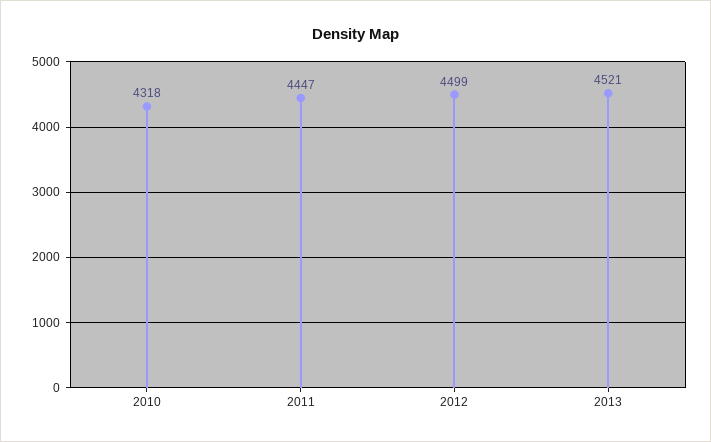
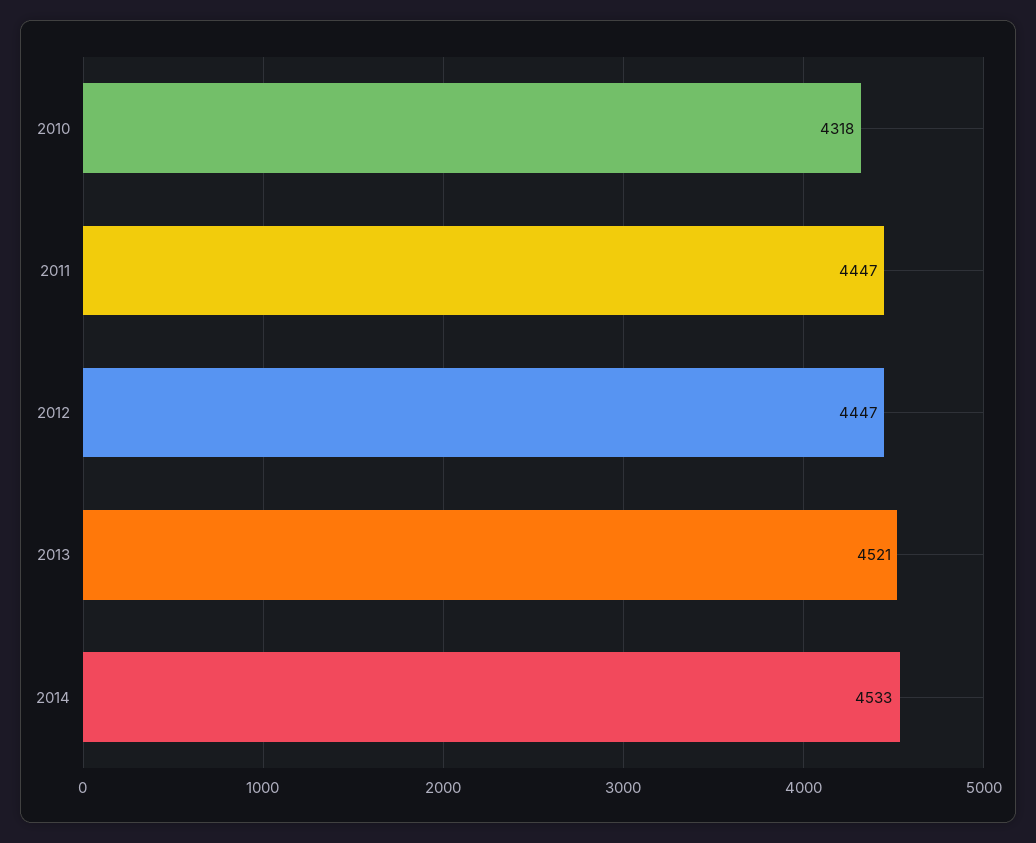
2012: 4499 -> 4447
2014: none -> 4533

